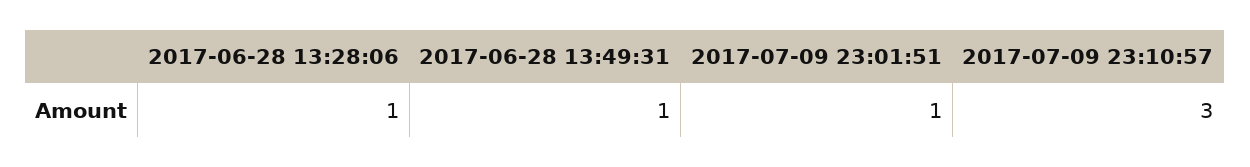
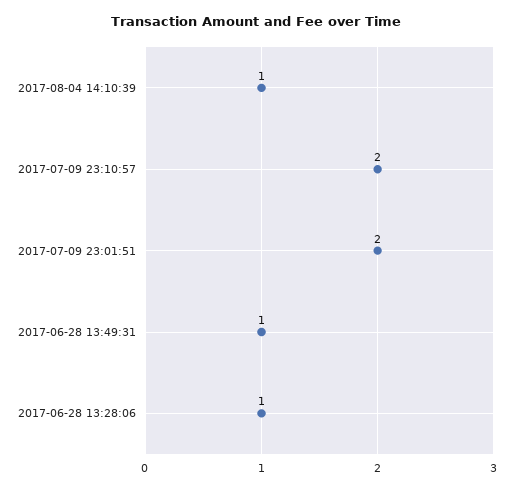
2017-07-09 23:01:51: 1 -> 2
2017-07-09 23:10:57: 3 -> 2
2017-08-04 14:10:39: none -> 1

